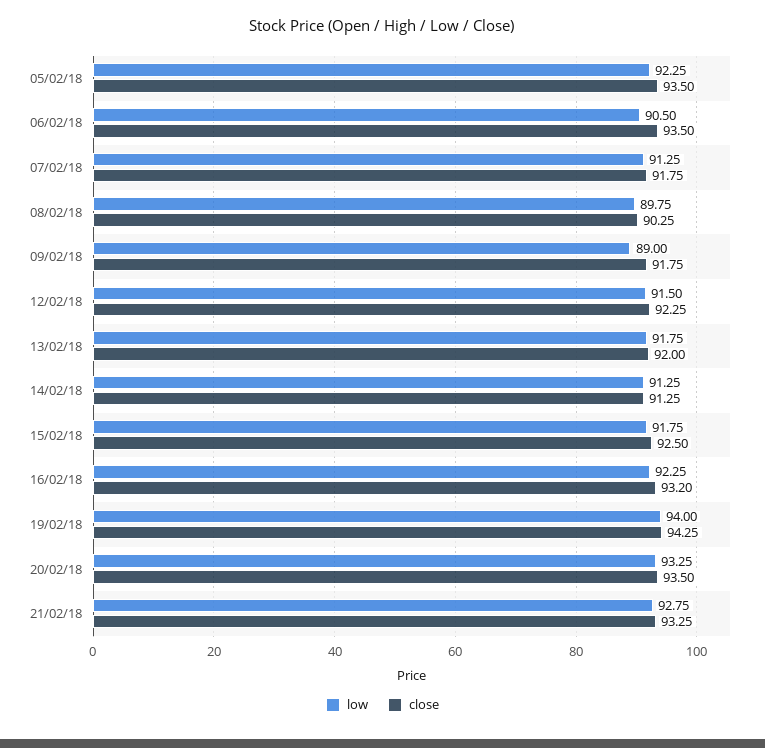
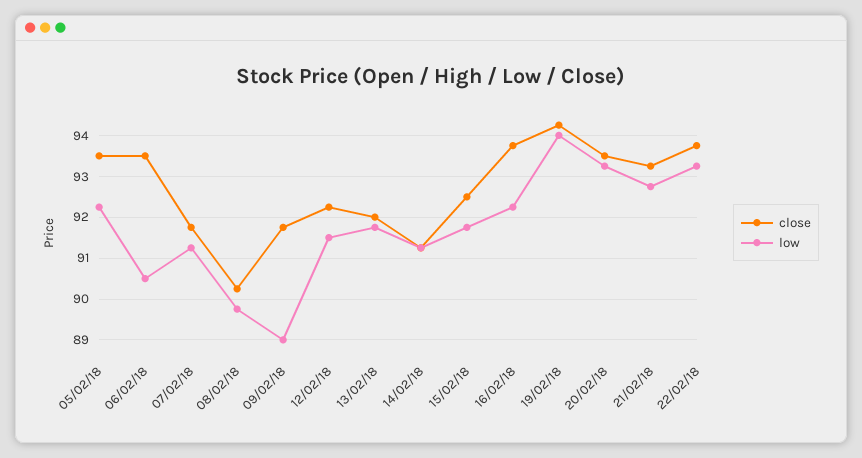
close, 16/02/18: 93.2 -> 93.8
close, 22/02/18: none -> 93.8
low, 22/02/18: none -> 93.2

